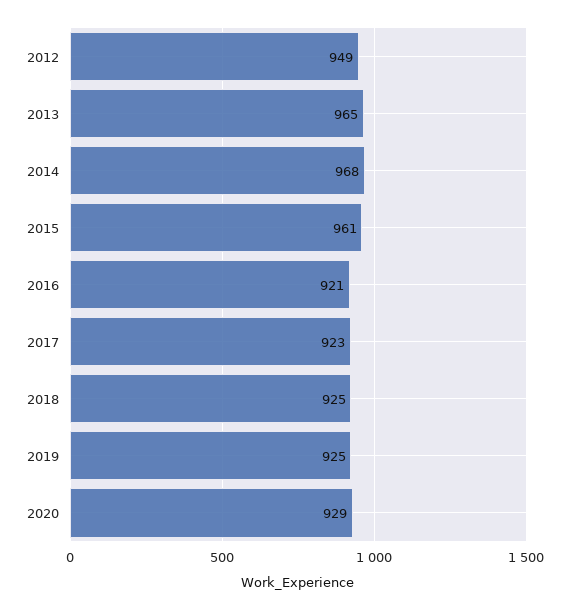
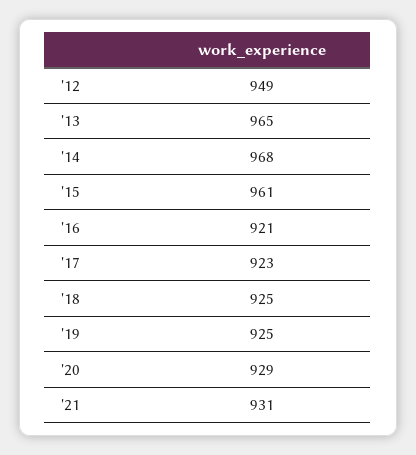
'21: none -> 931

